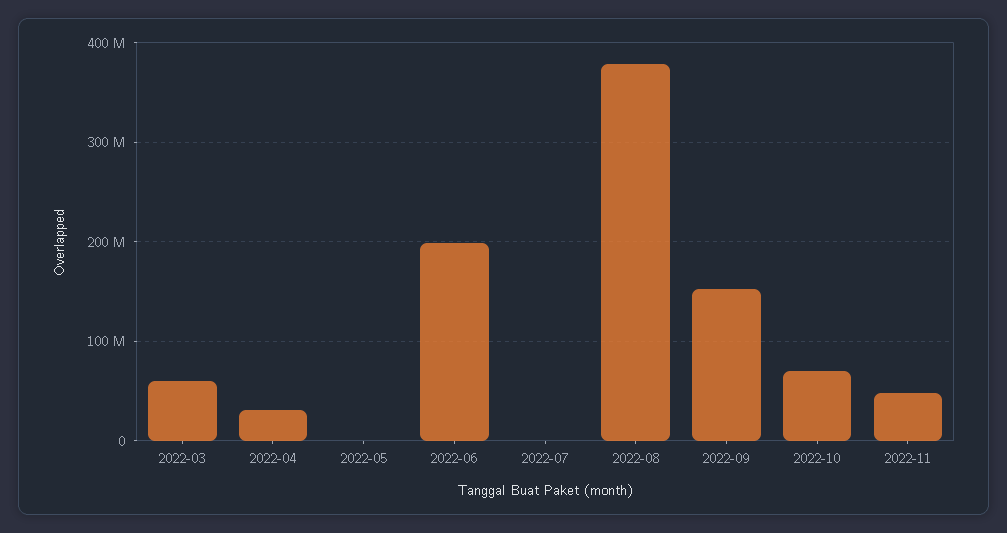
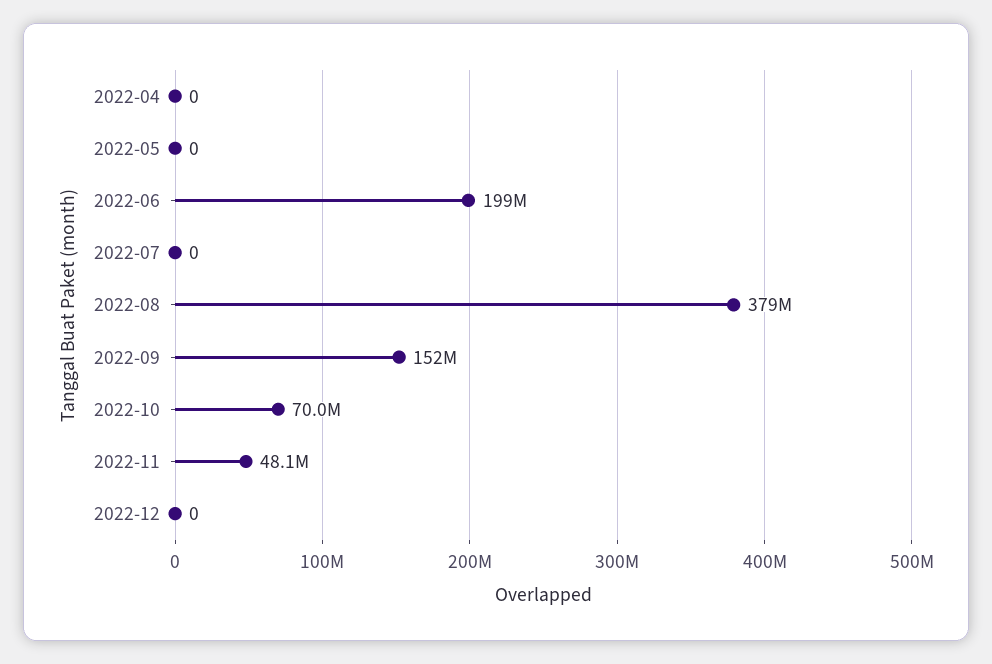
2022-03: 60000000 -> none
2022-04: 30000000 -> 0
2022-12: none -> 0

